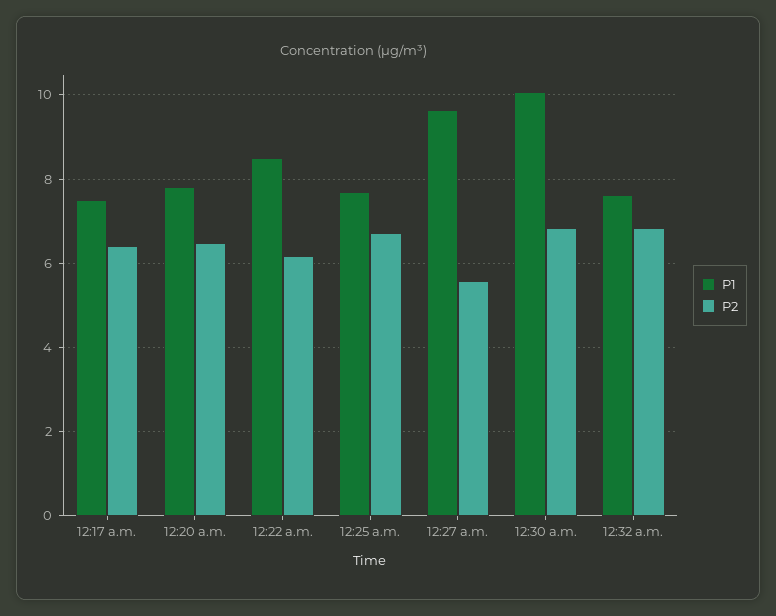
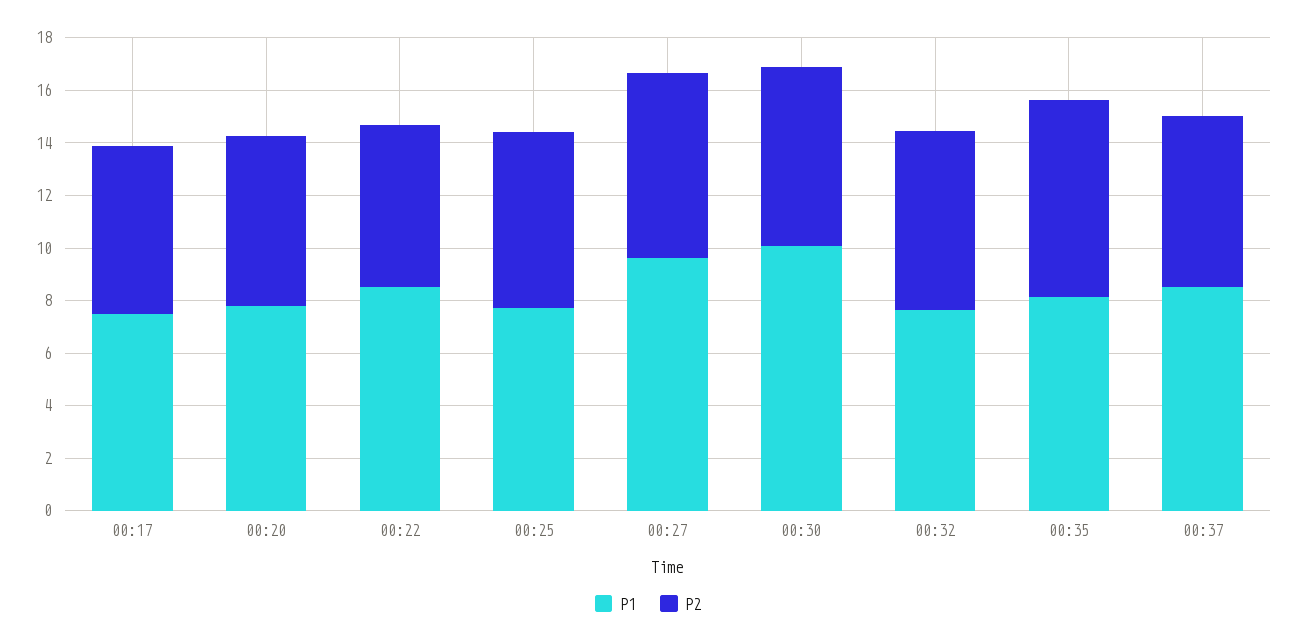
P2, 12:27 a.m.: 5.6 -> 7
P1, 00:35: none -> 8
P2, 00:35: none -> 7.5
P1, 00:37: none -> 8.5
P2, 00:37: none -> 6.5

